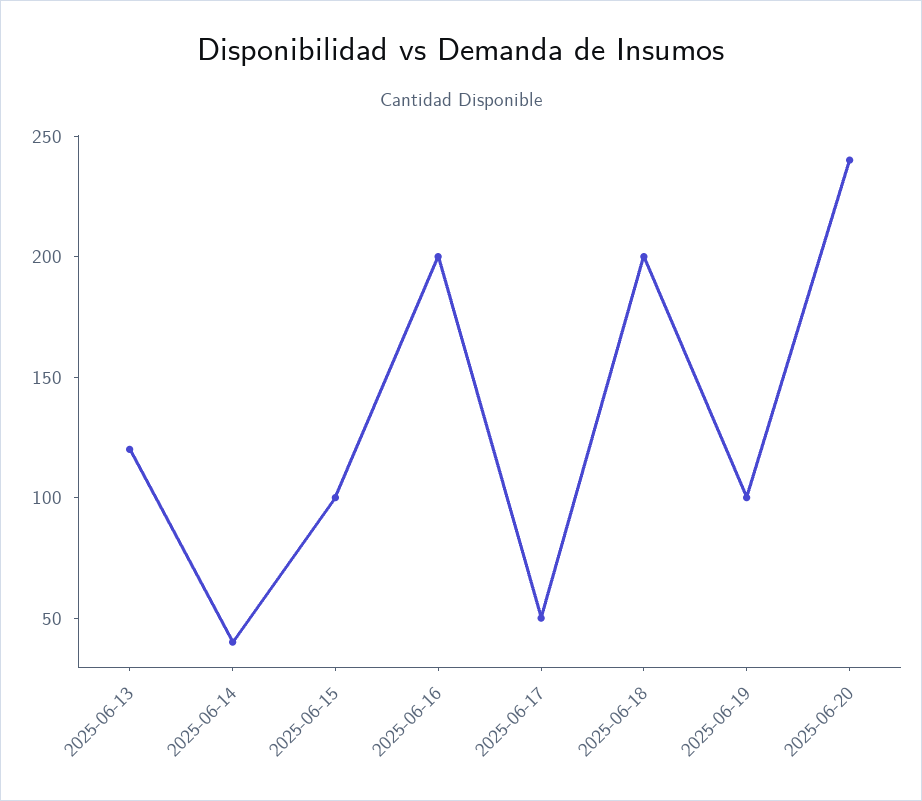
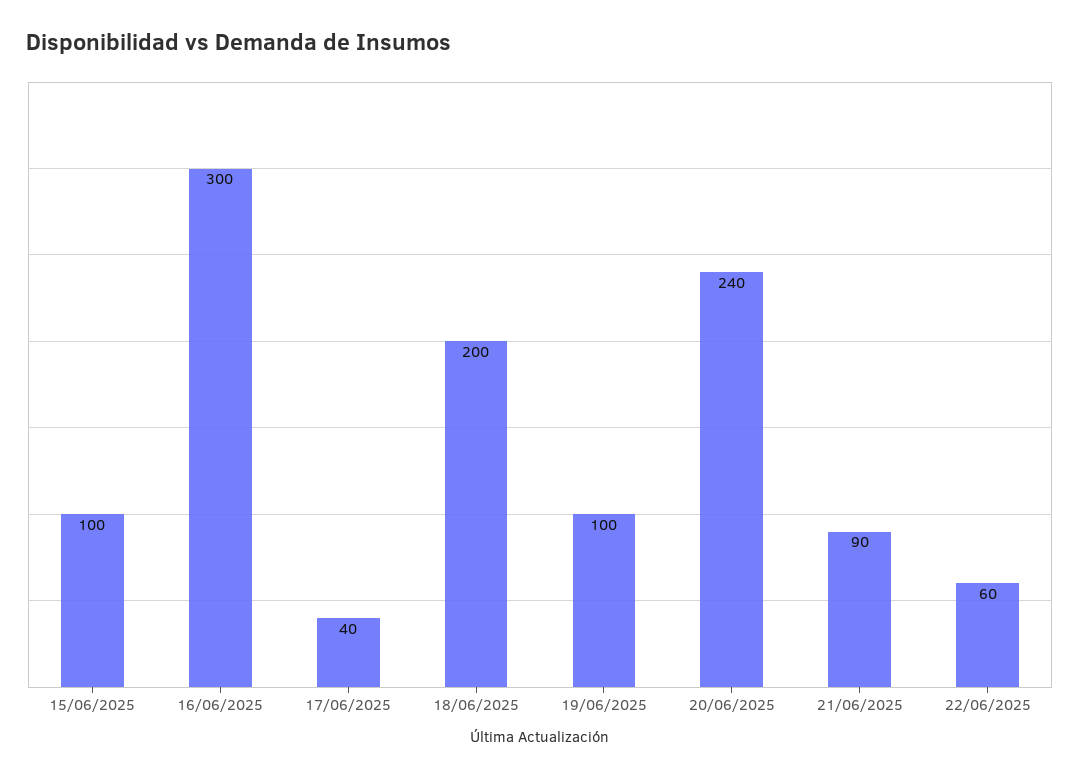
2025-06-13: 120 -> none
2025-06-14: 40 -> none
2025-06-16: 200 -> 300
2025-06-17: 50 -> 40
21/06/2025: none -> 90
22/06/2025: none -> 60

